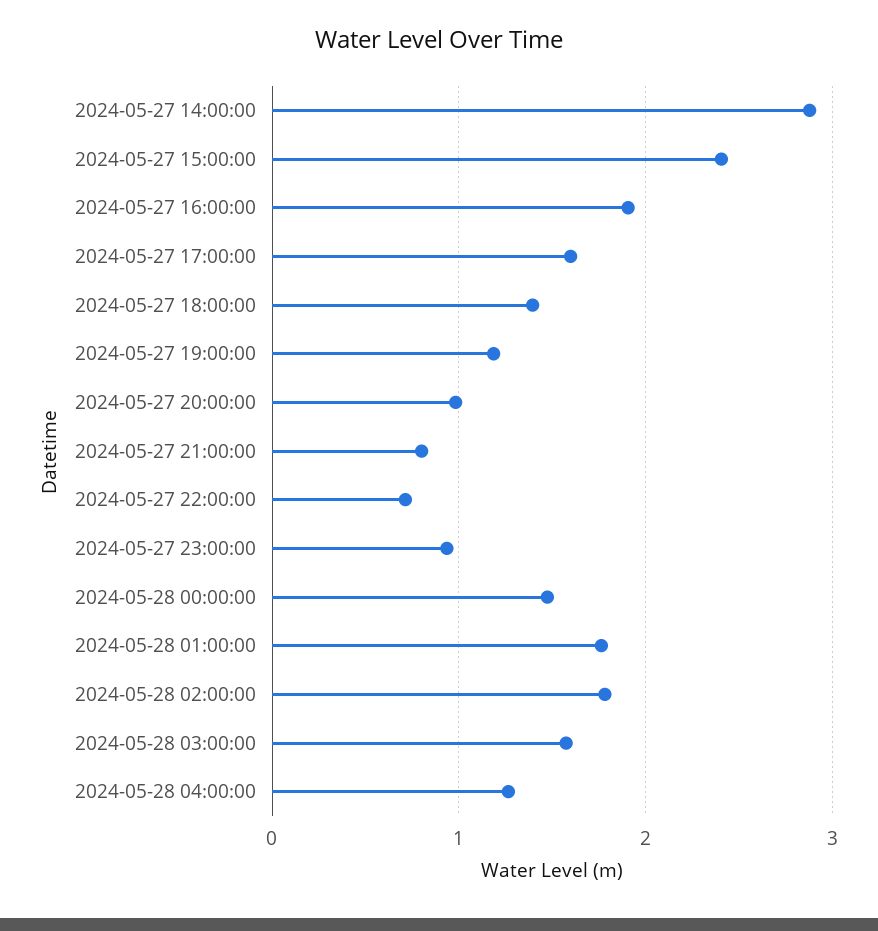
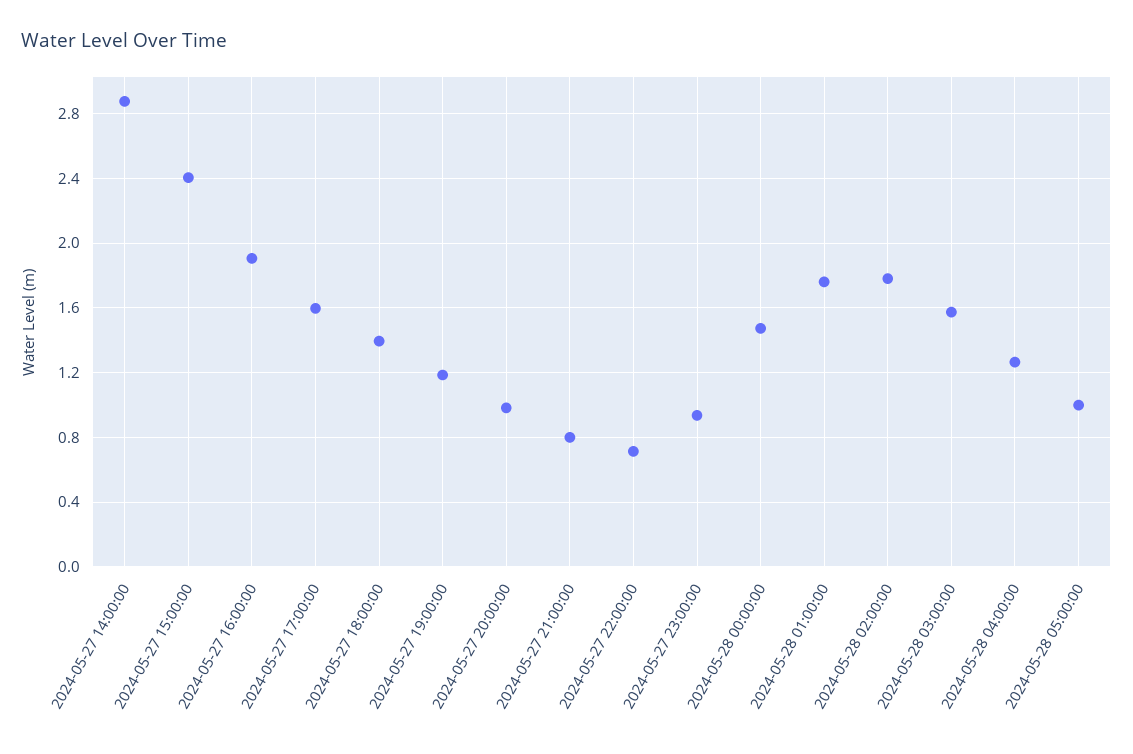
2024-05-28 05:00:00: none -> 1

